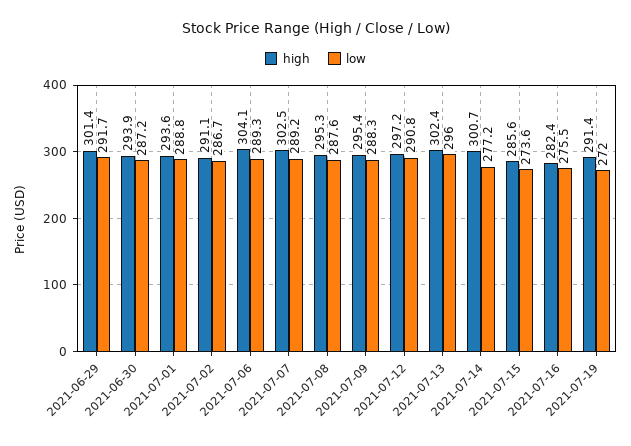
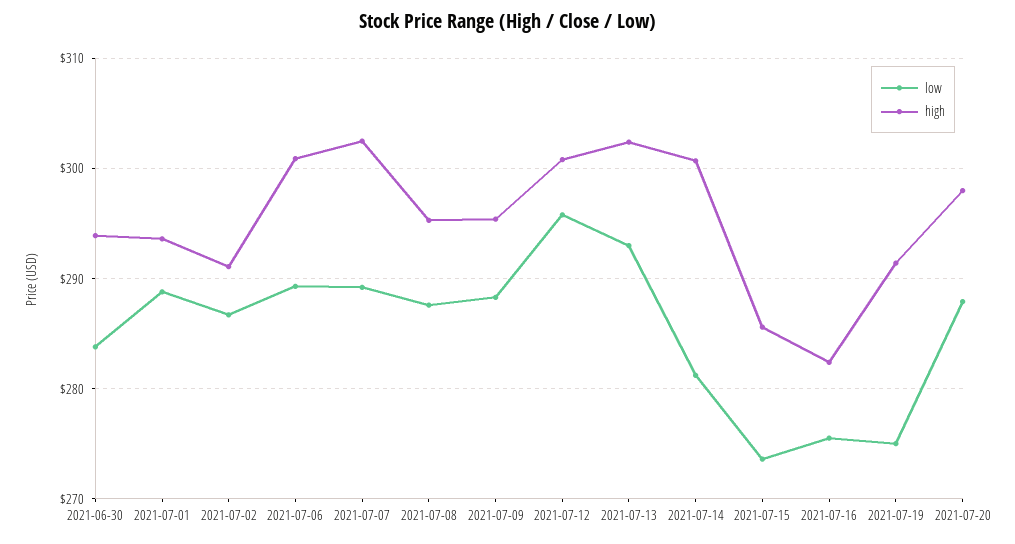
high, 2021-06-29: 301.4 -> none
low, 2021-06-29: 291.7 -> none
low, 2021-06-30: 287.2 -> 284
high, 2021-07-06: 304.1 -> 301
high, 2021-07-12: 297.2 -> 301
low, 2021-07-12: 290.8 -> 296
low, 2021-07-13: 296 -> 293
low, 2021-07-14: 277.2 -> 281
low, 2021-07-19: 272 -> 275
low, 2021-07-20: none -> 288
high, 2021-07-20: none -> 298

